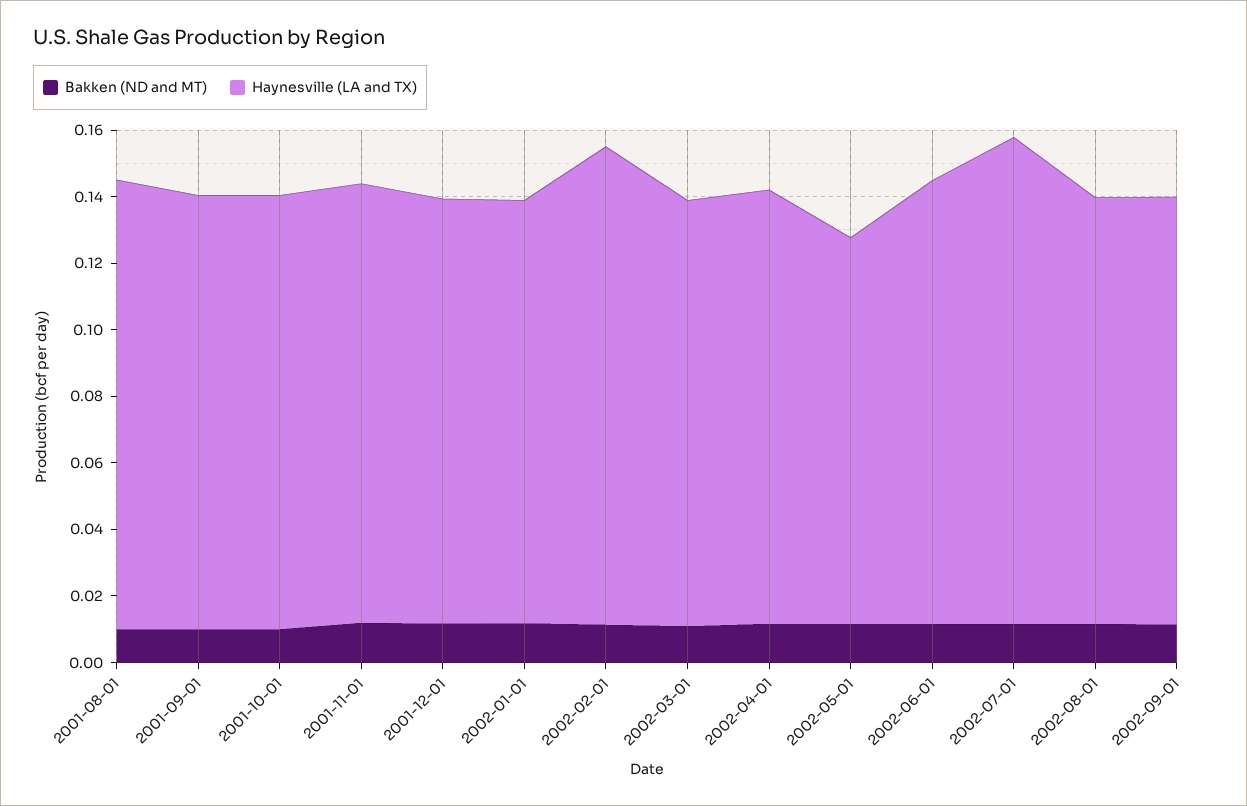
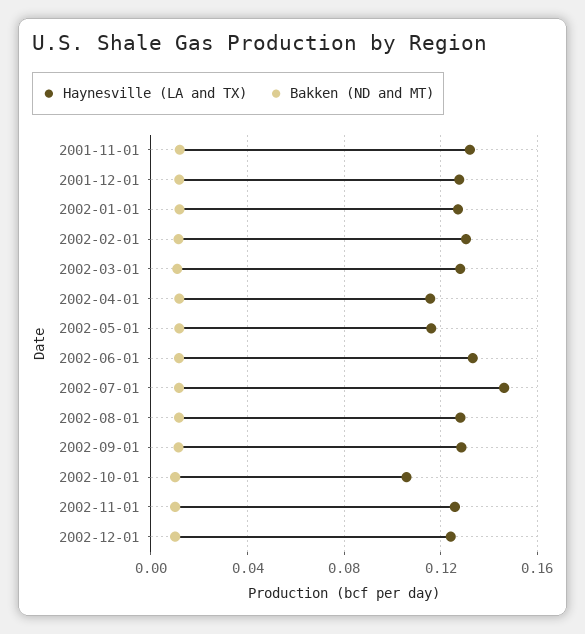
Bakken (ND and MT), 2001-08-01: 0.01 -> none
Haynesville (LA and TX), 2001-08-01: 0.135 -> none
Bakken (ND and MT), 2001-09-01: 0.01 -> none
Haynesville (LA and TX), 2001-09-01: 0.13 -> none
Bakken (ND and MT), 2001-10-01: 0.01 -> none
Haynesville (LA and TX), 2001-10-01: 0.13 -> none
Haynesville (LA and TX), 2002-02-01: 0.145 -> 0.13
Haynesville (LA and TX), 2002-04-01: 0.13 -> 0.115
Haynesville (LA and TX), 2002-10-01: none -> 0.105
Bakken (ND and MT), 2002-10-01: none -> 0.01
Haynesville (LA and TX), 2002-11-01: none -> 0.125
Bakken (ND and MT), 2002-11-01: none -> 0.01
Haynesville (LA and TX), 2002-12-01: none -> 0.125
Bakken (ND and MT), 2002-12-01: none -> 0.01

